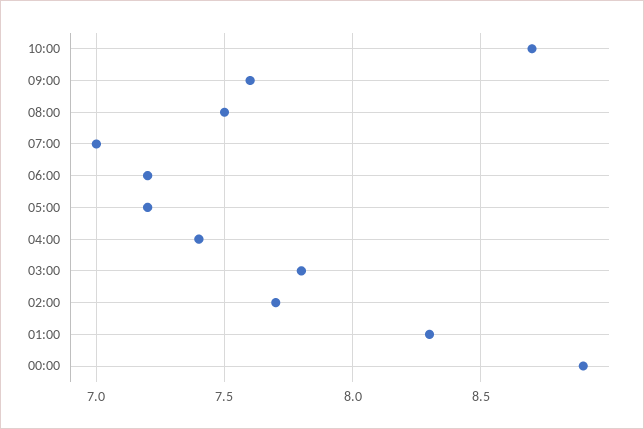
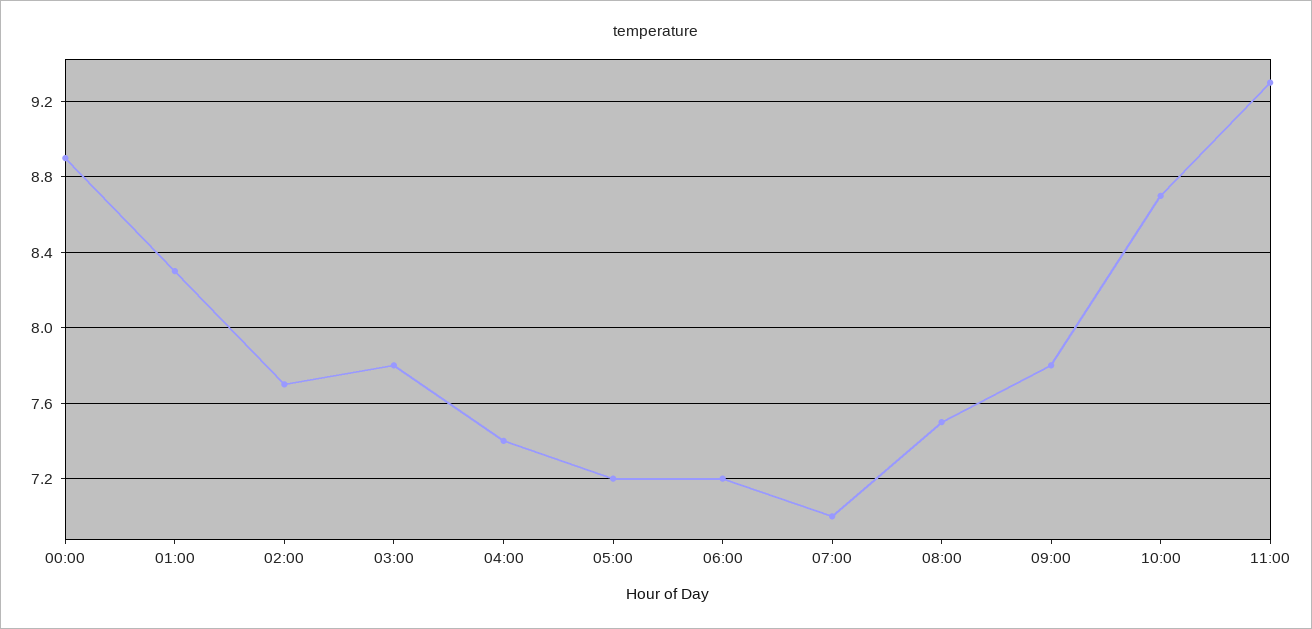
09:00: 7.6 -> 7.8
11:00: none -> 9.3

